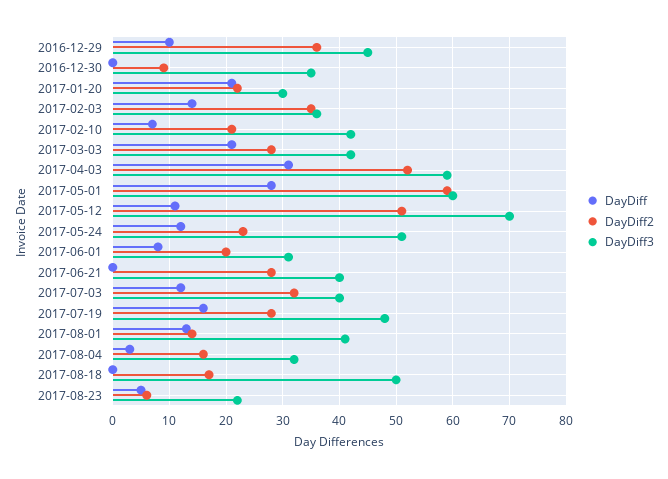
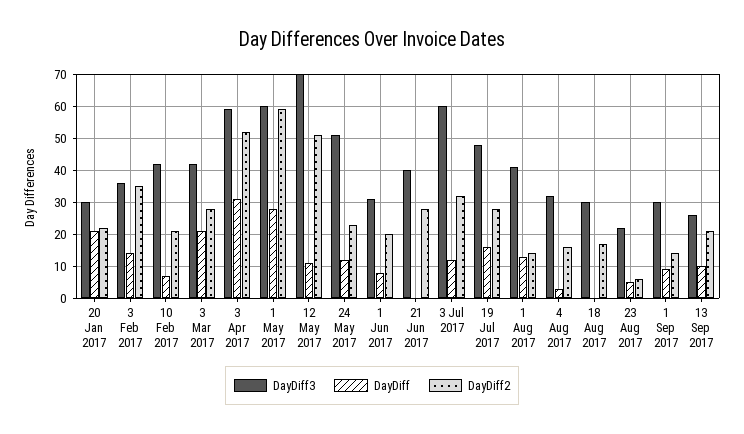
DayDiff, 2016-12-29: 10 -> none
DayDiff2, 2016-12-29: 35 -> none
DayDiff3, 2016-12-29: 45 -> none
DayDiff, 2016-12-30: 0 -> none
DayDiff2, 2016-12-30: 10 -> none
DayDiff3, 2016-12-30: 35 -> none
DayDiff3, 2017-07-03: 40 -> 60
DayDiff3, 2017-08-18: 50 -> 30
DayDiff3, 1 Sep 2017: none -> 30
DayDiff, 1 Sep 2017: none -> 10
DayDiff2, 1 Sep 2017: none -> 15
DayDiff3, 13 Sep 2017: none -> 25
DayDiff, 13 Sep 2017: none -> 10
DayDiff2, 13 Sep 2017: none -> 20

